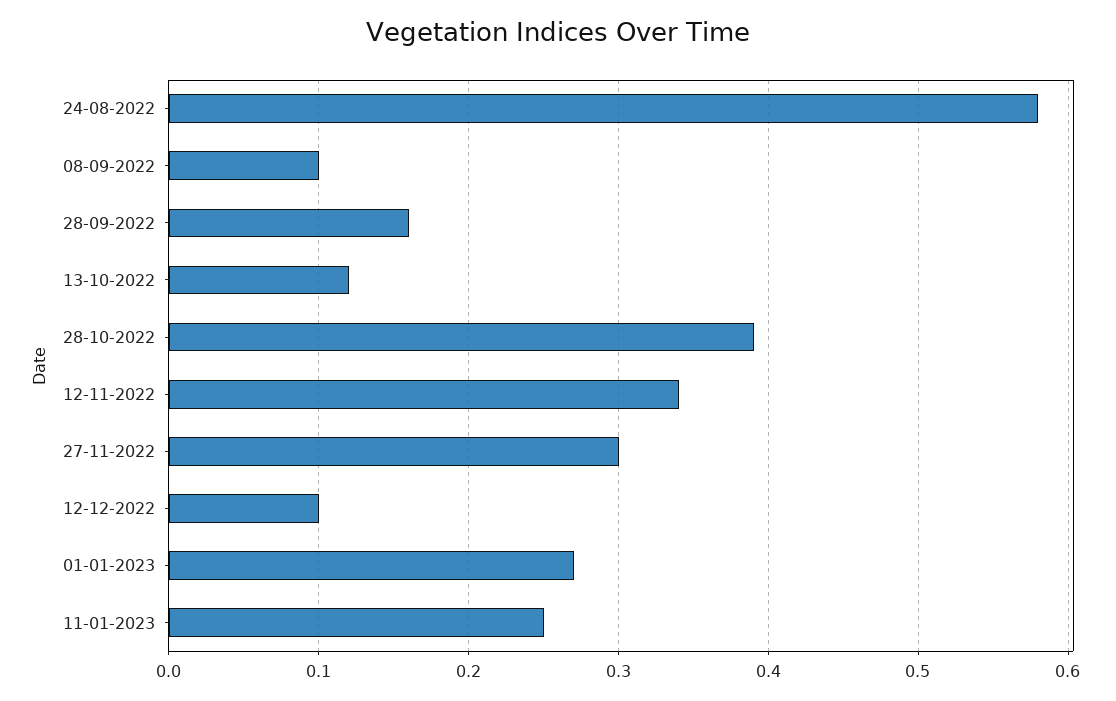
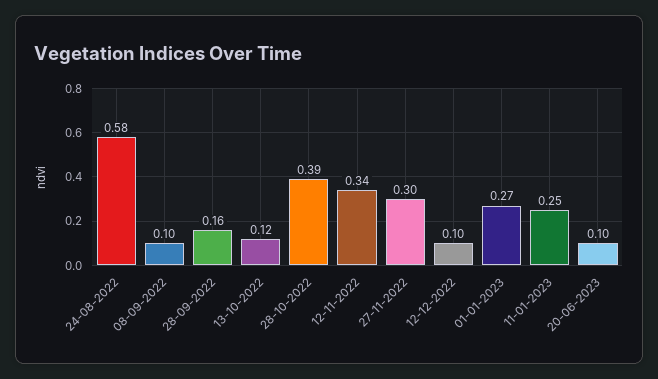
20-06-2023: none -> 0.1

